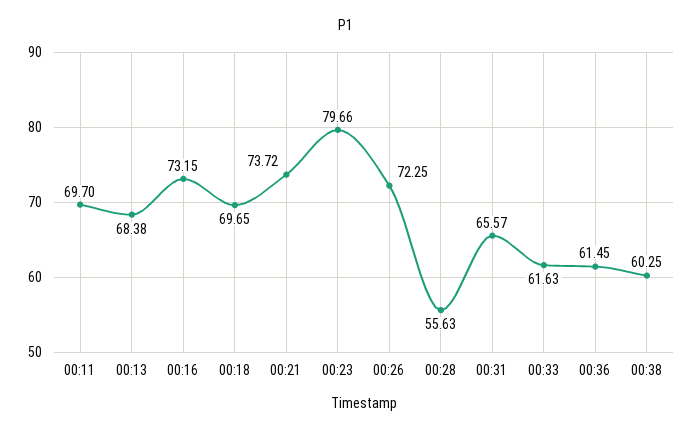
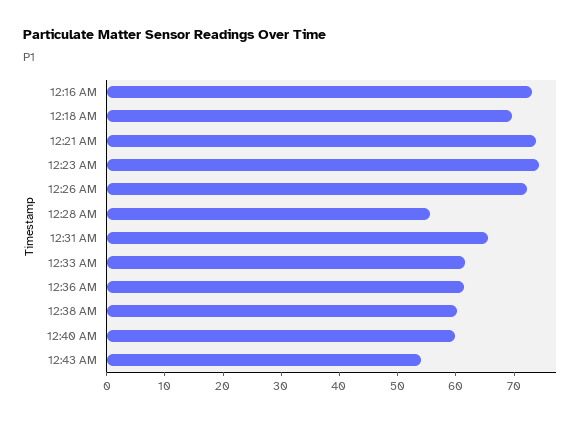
00:11: 69.7 -> none
00:13: 68.38 -> none
00:23: 79.66 -> 74
12:40 AM: none -> 60
12:43 AM: none -> 54

